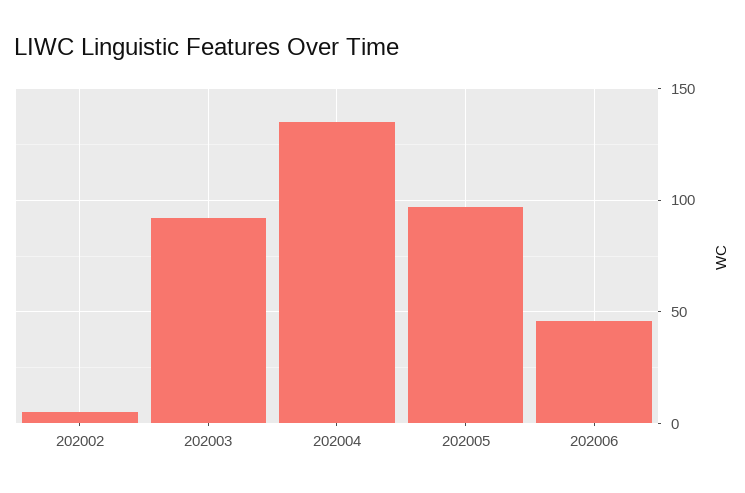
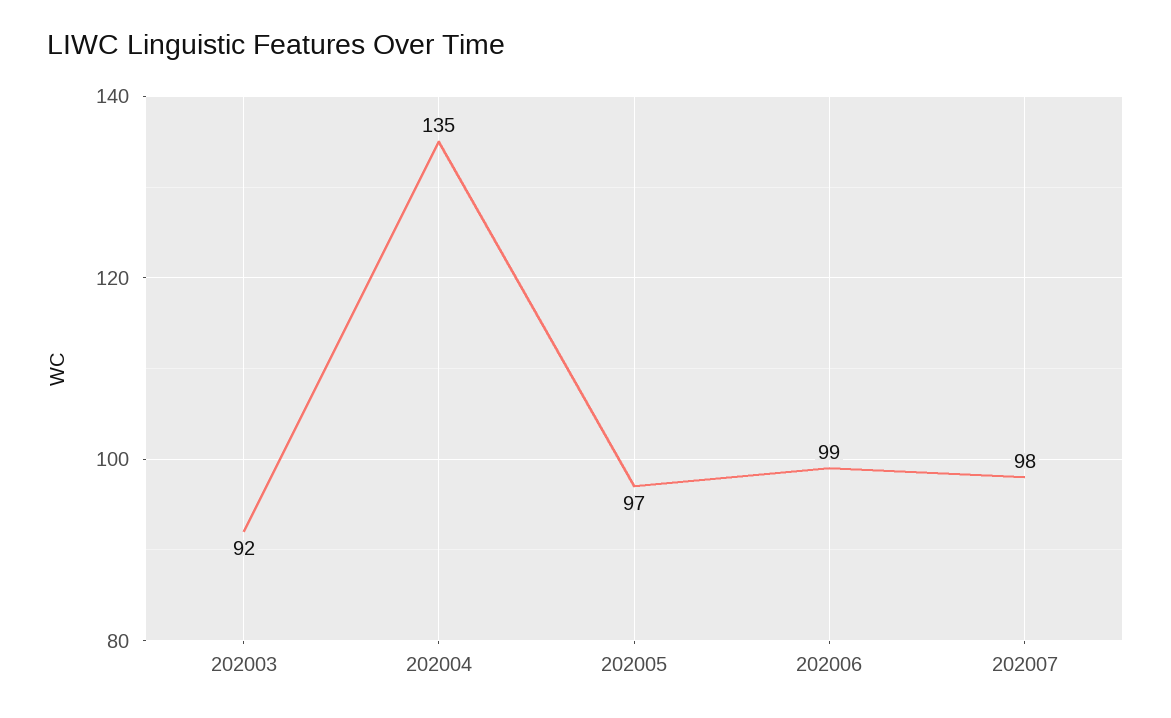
202002: 5 -> none
202006: 45 -> 99
202007: none -> 98

